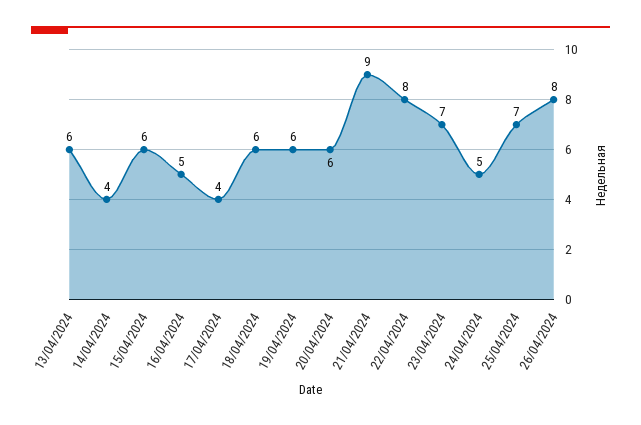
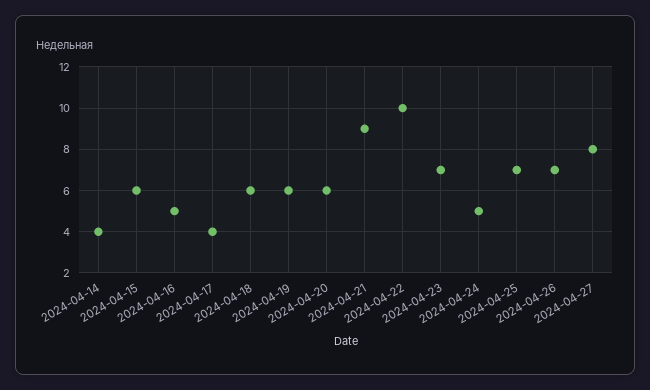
13/04/2024: 6 -> none
22/04/2024: 8 -> 10
26/04/2024: 8 -> 7
2024-04-27: none -> 8

